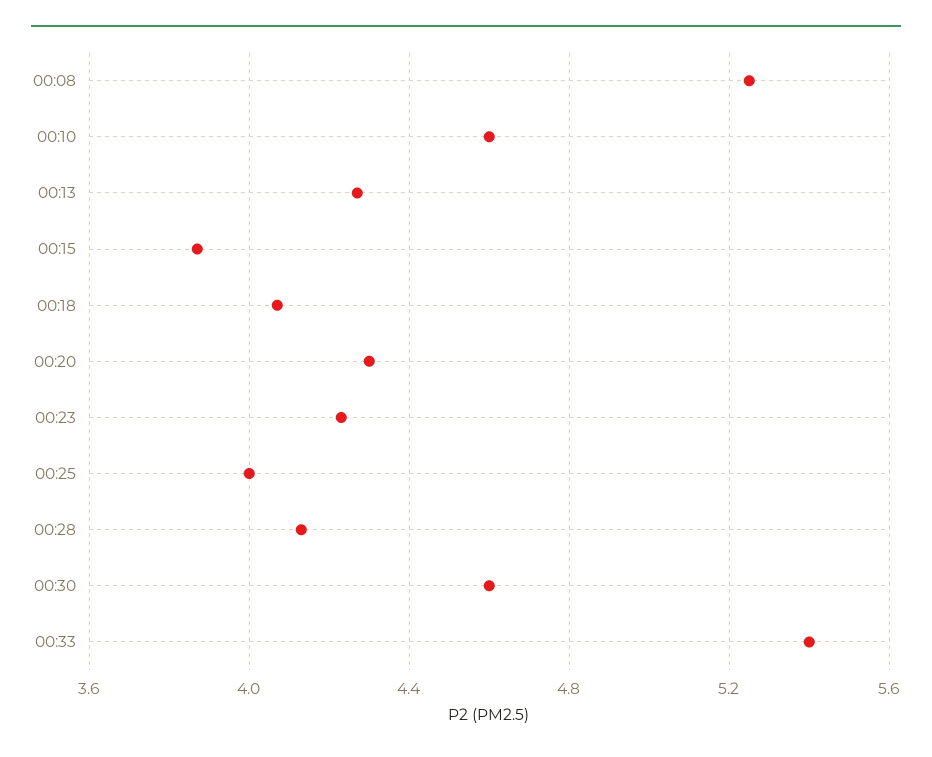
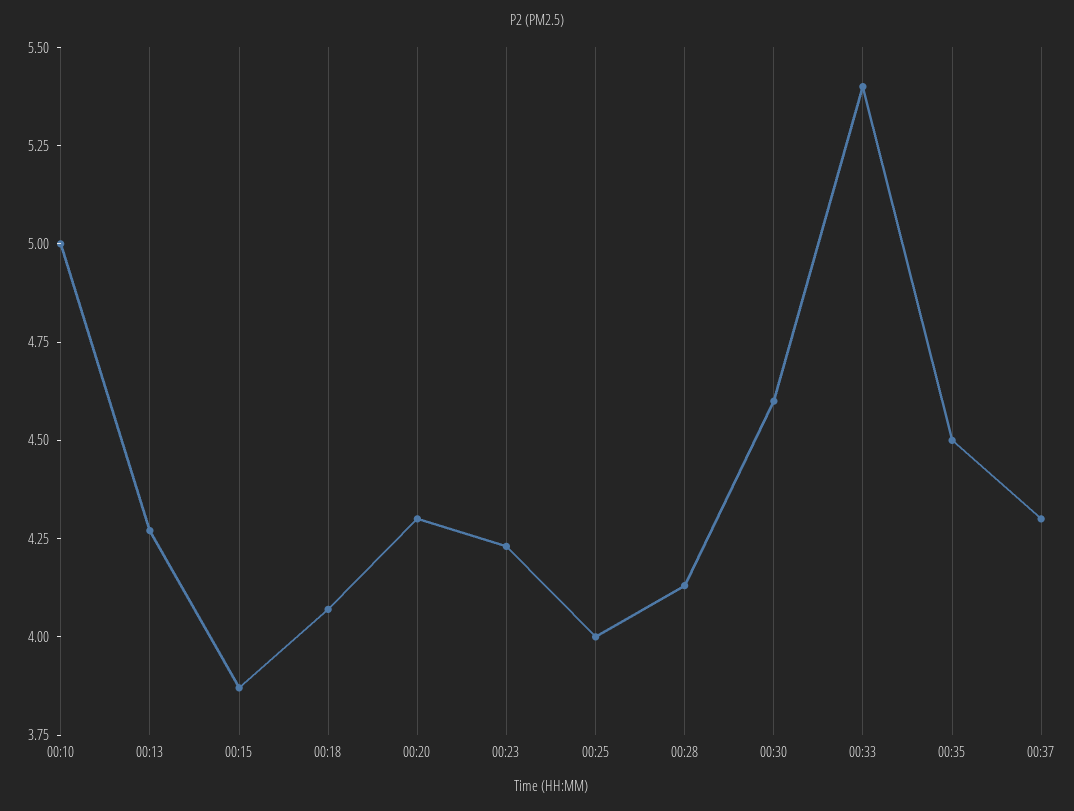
00:08: 5.25 -> none
00:10: 4.6 -> 5
00:35: none -> 4.5
00:37: none -> 4.3

